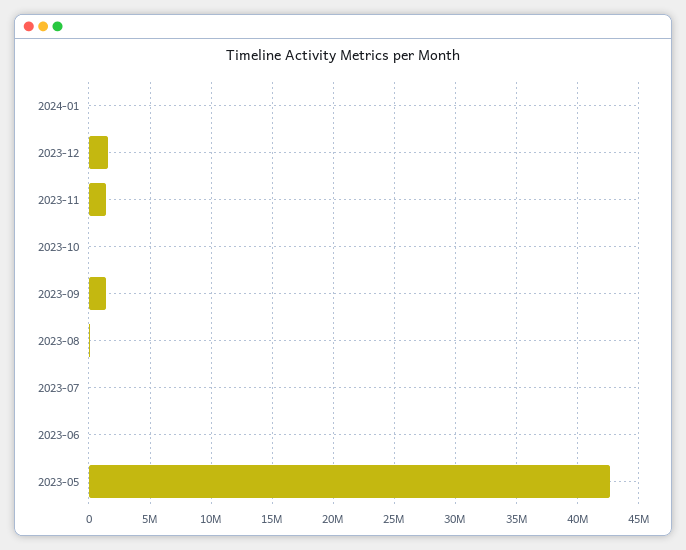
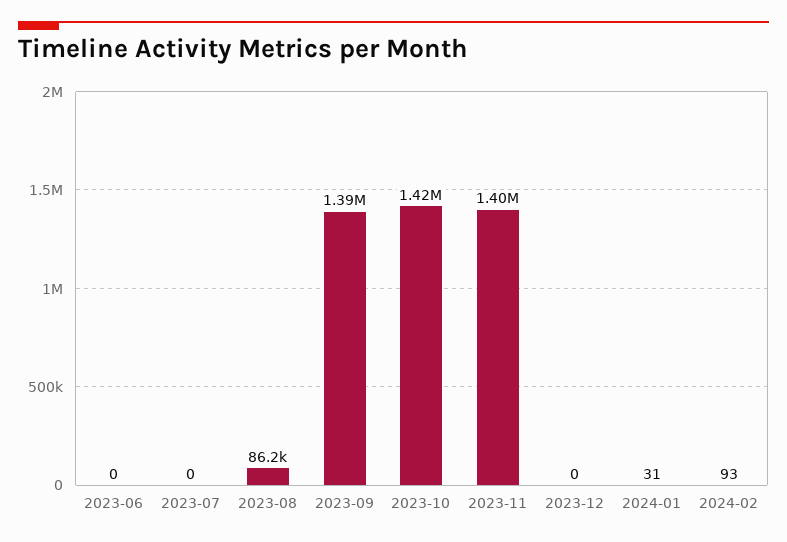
2023-12: 1500000 -> 0
2023-10: 0 -> 1420000
2023-05: 42500000 -> none
2024-02: none -> 93

